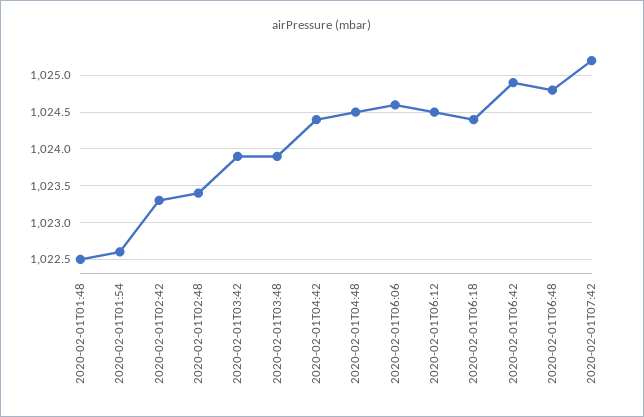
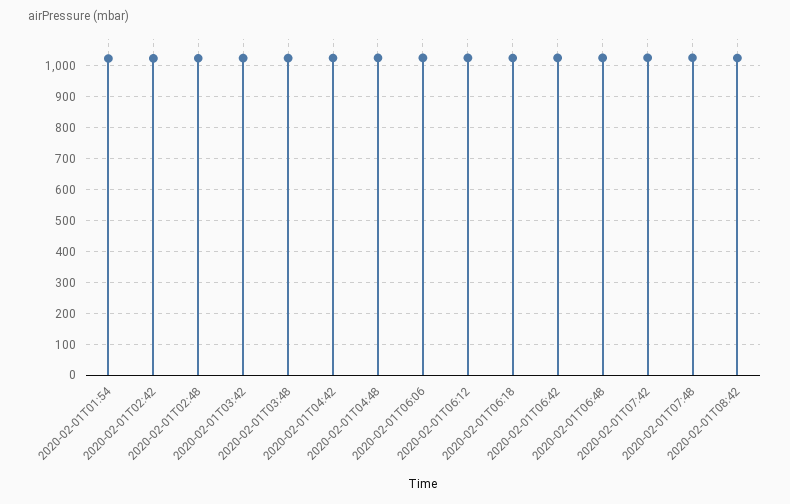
2020-02-01T01:48: 1022.5 -> none
2020-02-01T07:48: none -> 1020
2020-02-01T08:42: none -> 1020

